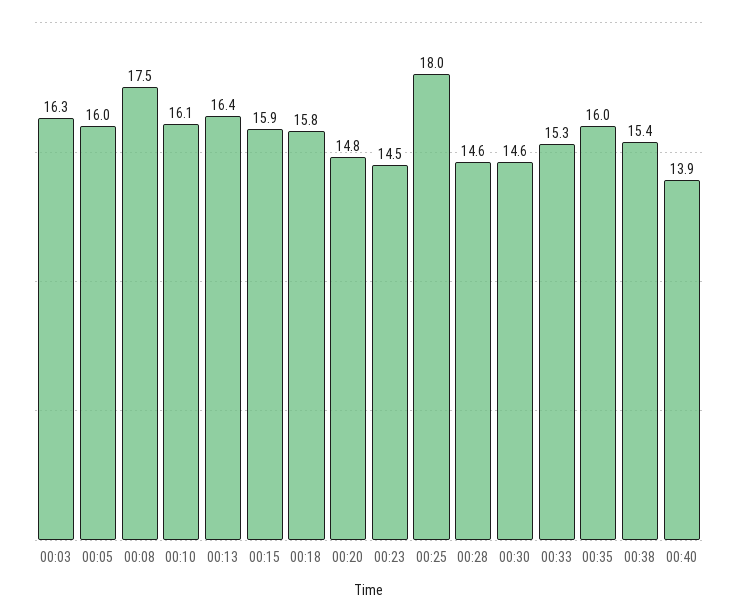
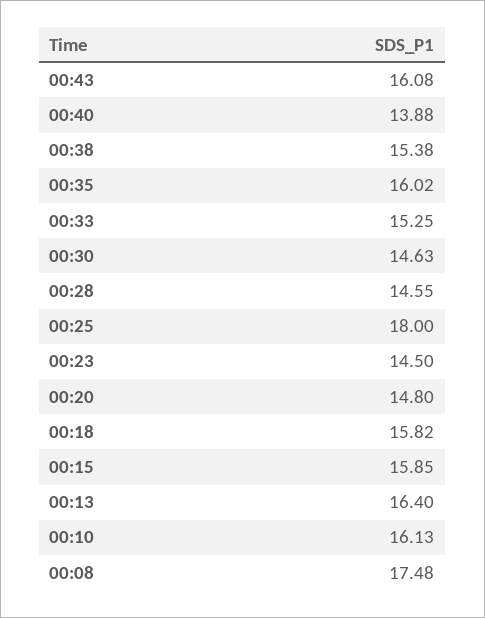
00:03: 16.3 -> none
00:05: 16 -> none
00:43: none -> 16.08

